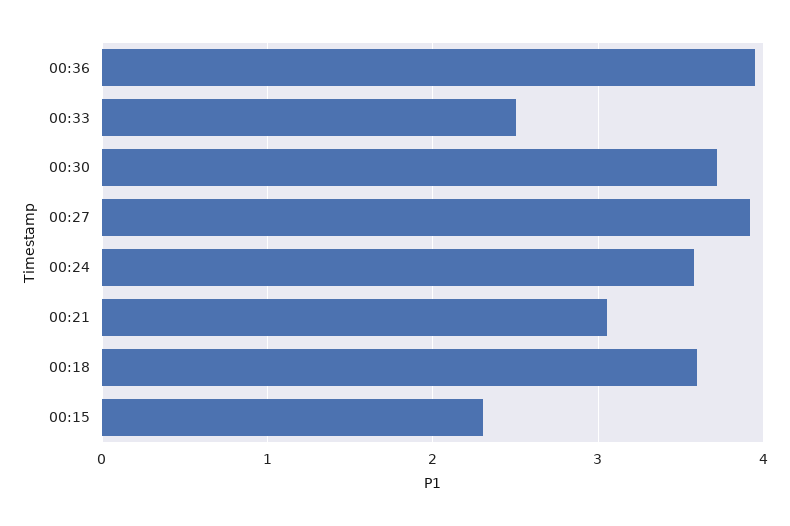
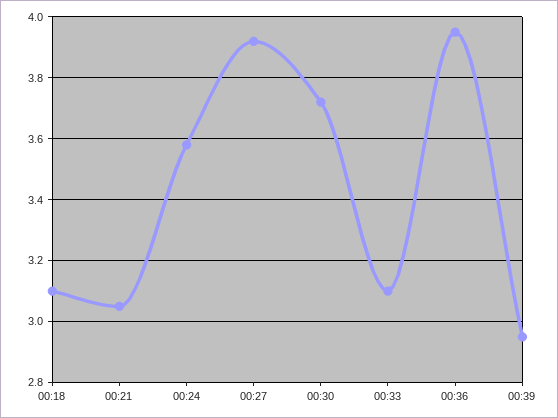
00:33: 2.5 -> 3.1
00:18: 3.6 -> 3.1
00:15: 2.3 -> none
00:39: none -> 2.95

